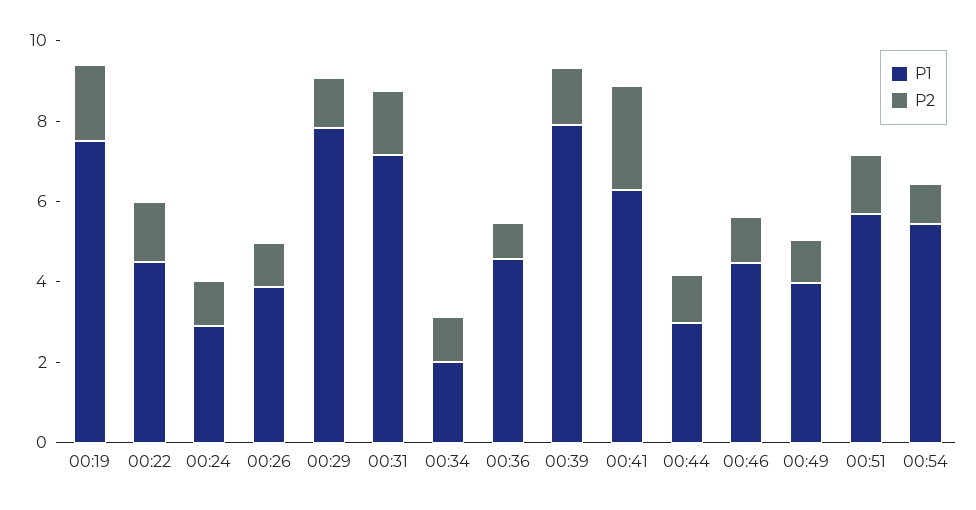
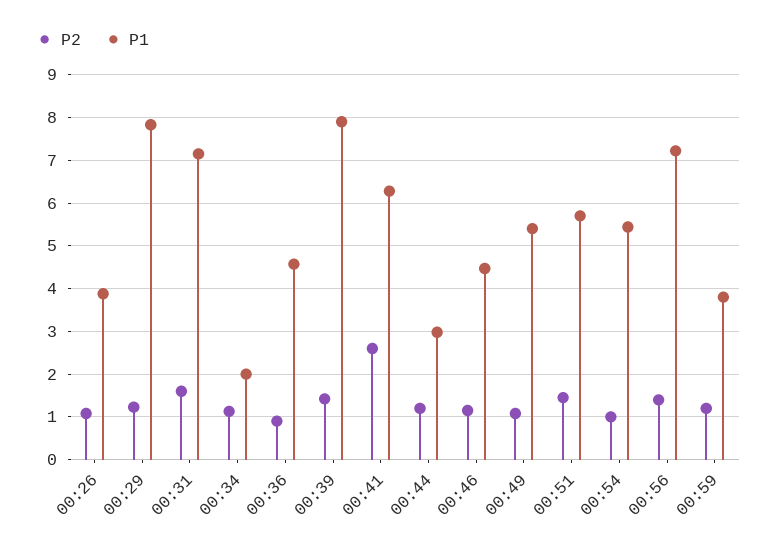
P1, 00:19: 7.5 -> none
P2, 00:19: 2 -> none
P1, 00:22: 4.5 -> none
P2, 00:22: 1.5 -> none
P1, 00:24: 3 -> none
P2, 00:24: 1 -> none
P1, 00:49: 4 -> 5.4
P2, 00:56: none -> 1.4
P1, 00:56: none -> 7.2
P2, 00:59: none -> 1.2
P1, 00:59: none -> 3.8

